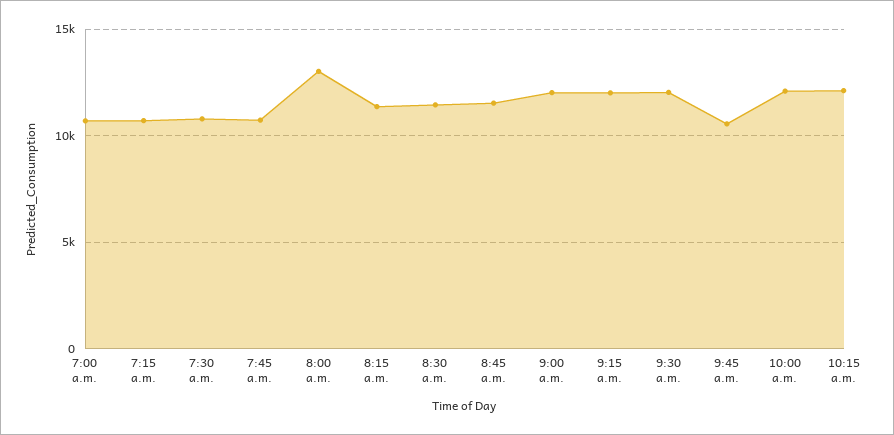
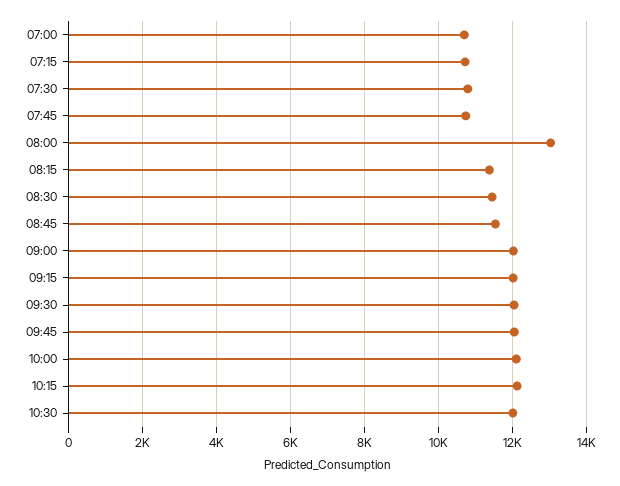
9:45 a.m.: 10500 -> 12000
10:30: none -> 12000

